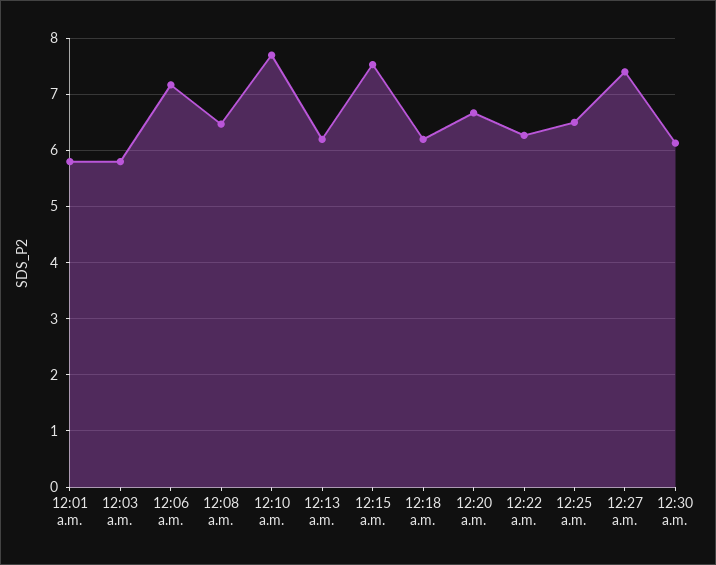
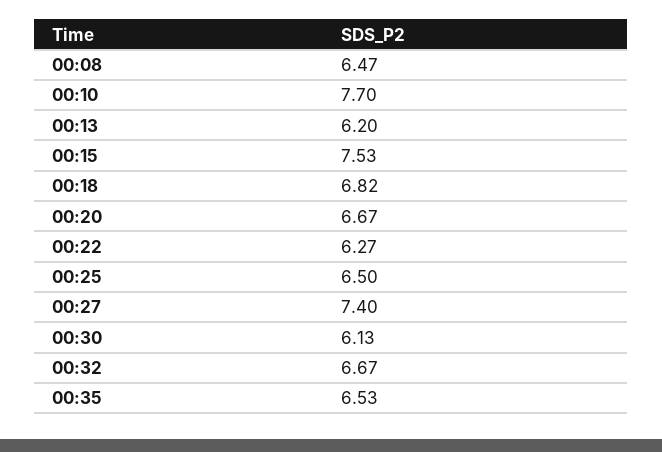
12:01 a.m.: 5.8 -> none
12:03 a.m.: 5.8 -> none
12:06 a.m.: 7.2 -> none
12:18 a.m.: 6.2 -> 6.82
00:32: none -> 6.67
00:35: none -> 6.53

